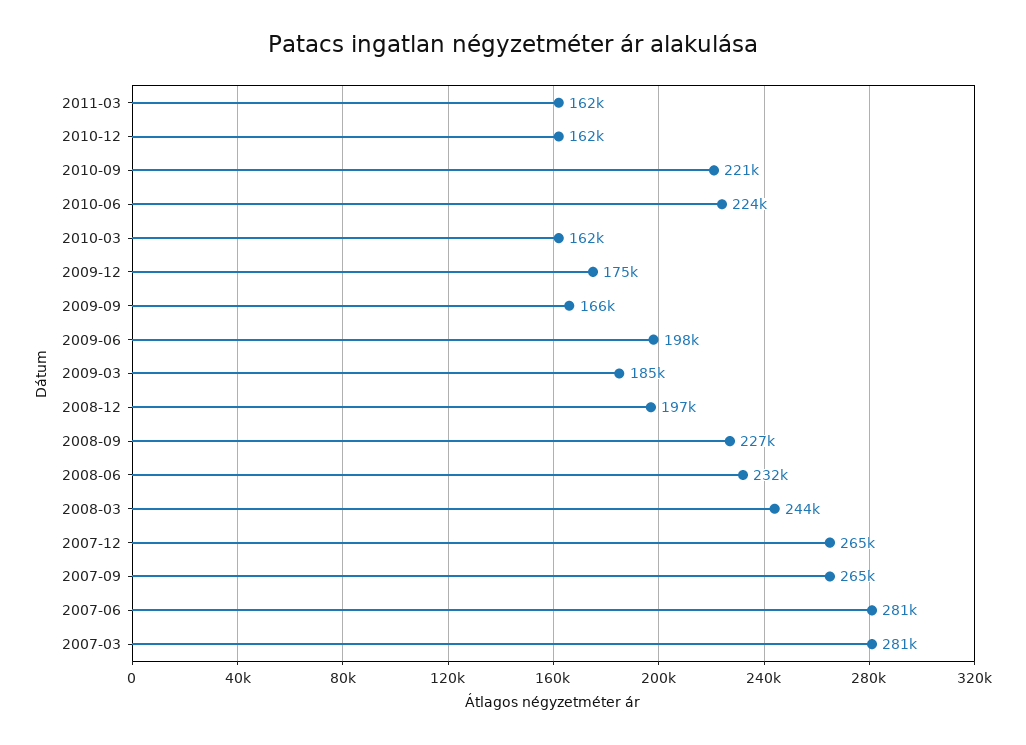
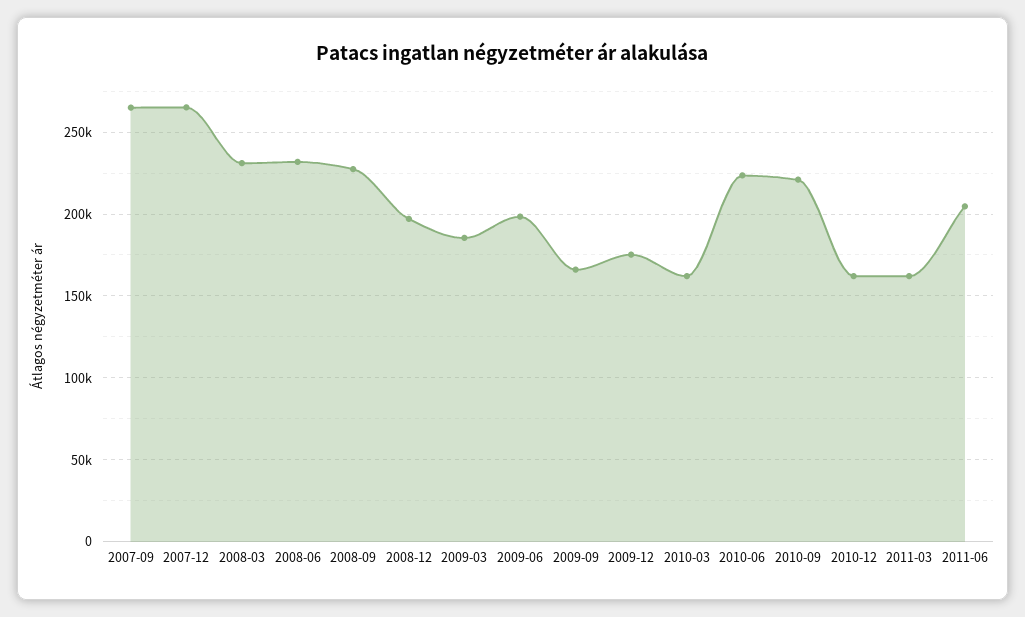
2008-03: 244000 -> 230000
2007-06: 281000 -> none
2007-03: 281000 -> none
2011-06: none -> 205000

